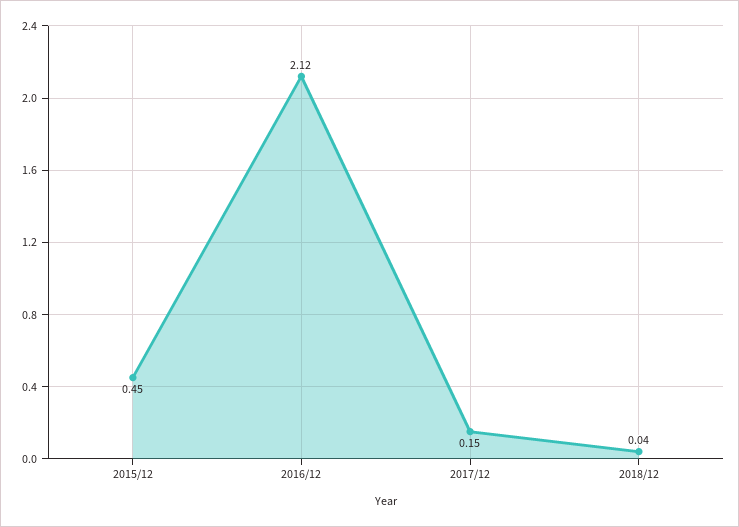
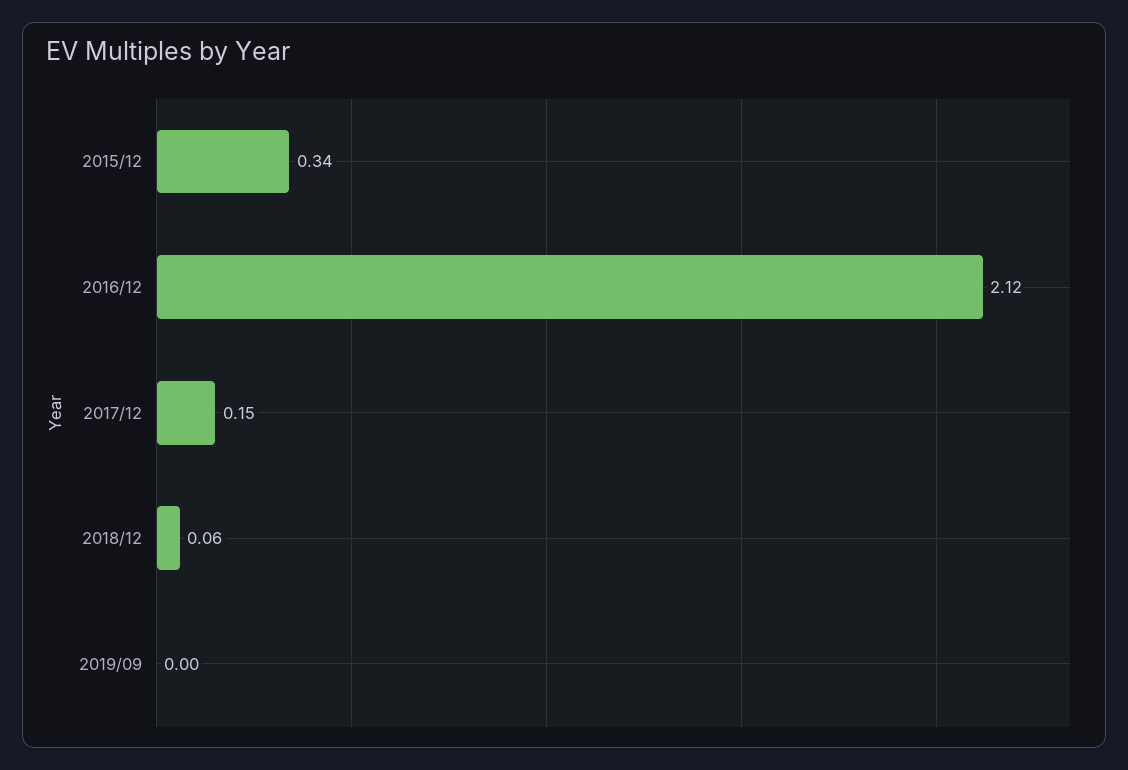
2015/12: 0.45 -> 0.34
2018/12: 0.04 -> 0.06
2019/09: none -> 0

